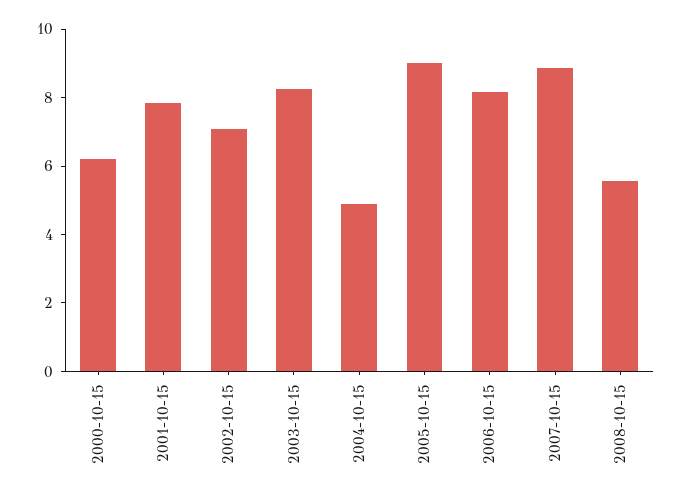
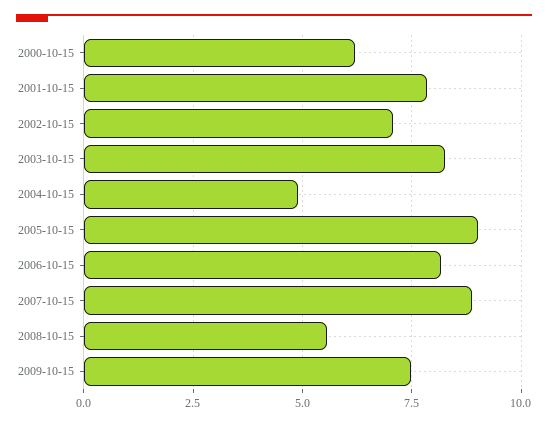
2009-10-15: none -> 7.5

